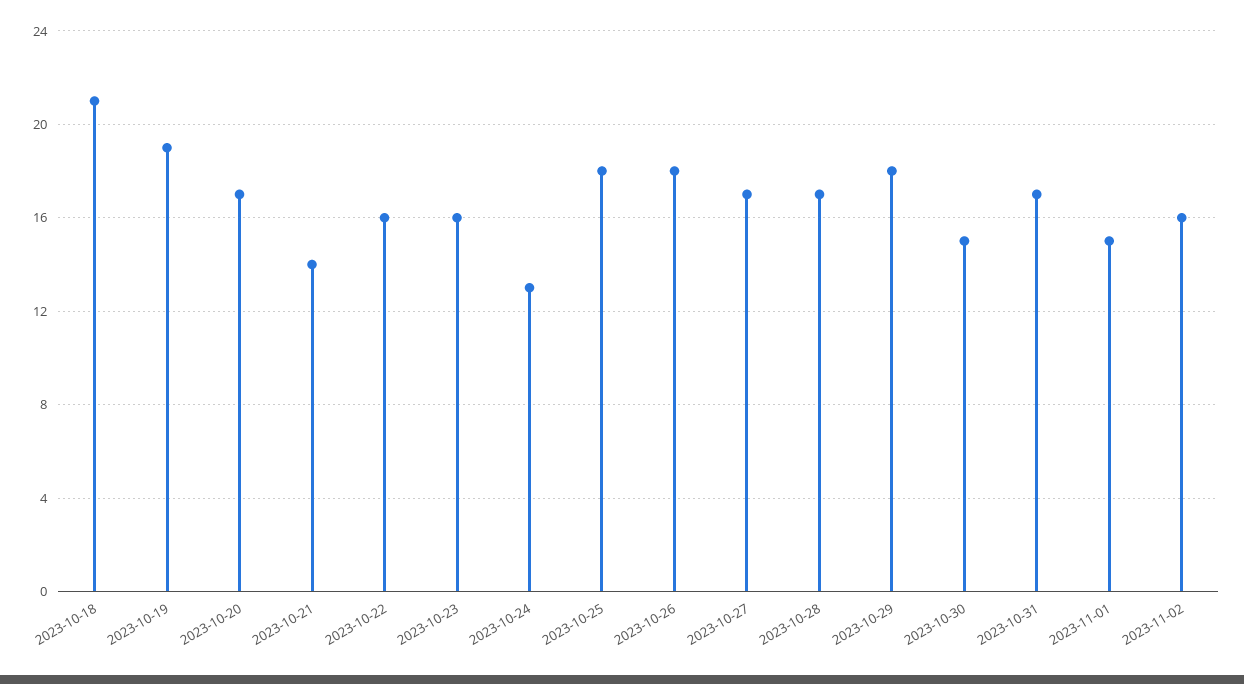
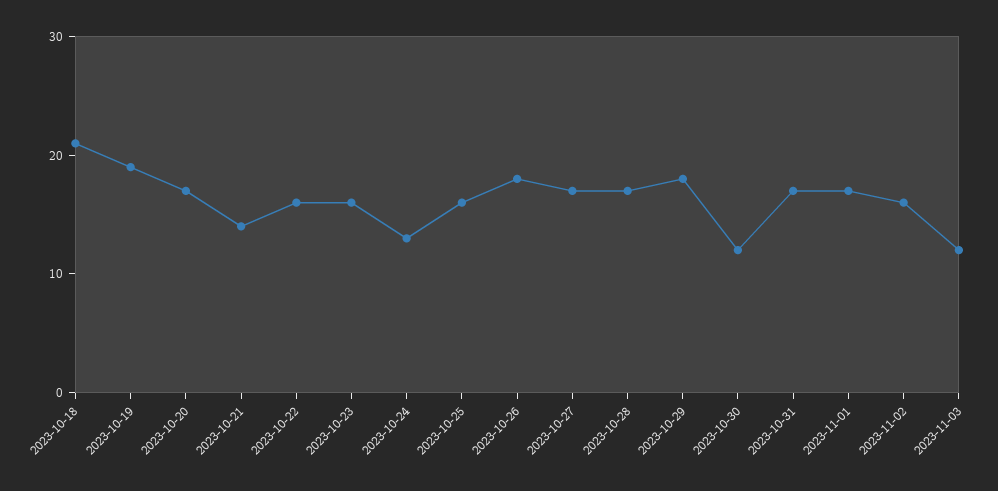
2023-10-25: 18 -> 16
2023-10-30: 15 -> 12
2023-11-01: 15 -> 17
2023-11-03: none -> 12

